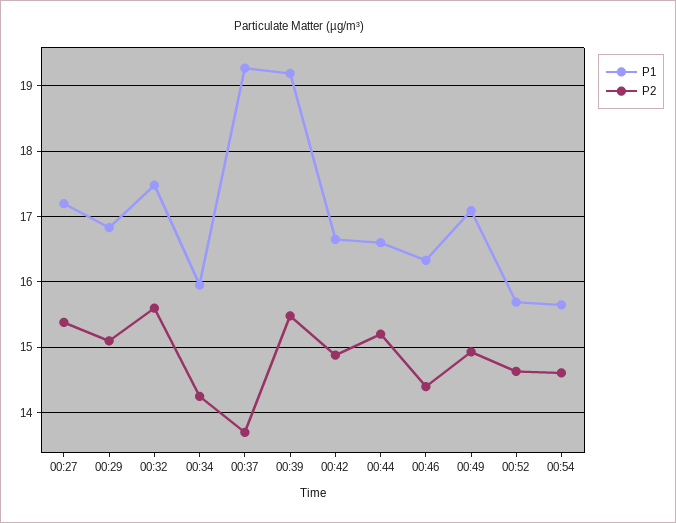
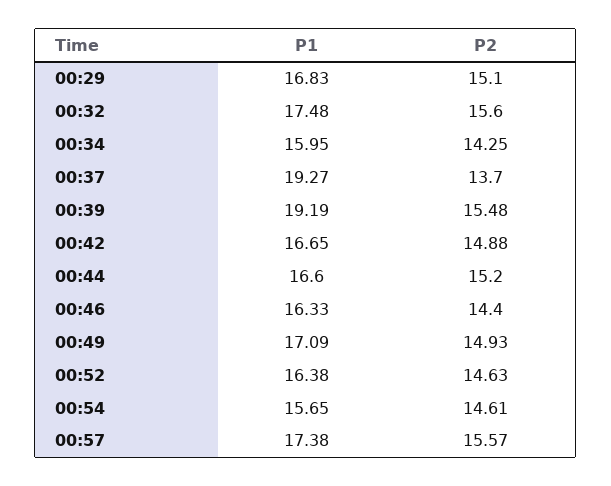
P1, 00:27: 17.2 -> none
P2, 00:27: 15.4 -> none
P1, 00:52: 15.7 -> 16.38
P1, 00:57: none -> 17.38
P2, 00:57: none -> 15.57

